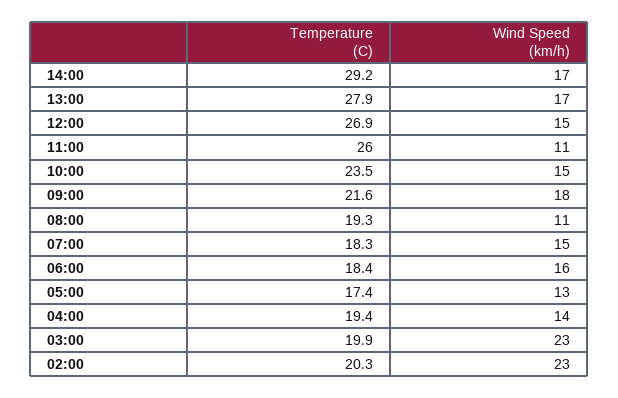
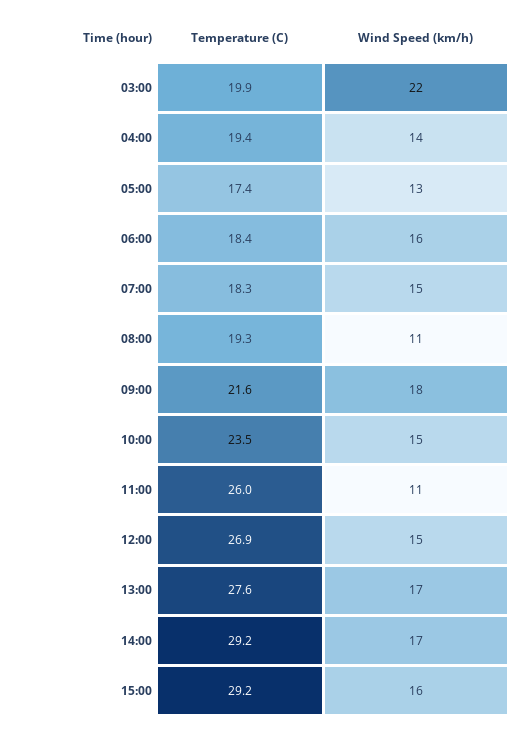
Temperature (C), 13:00: 27.9 -> 27.6
Wind Speed (km/h), 03:00: 23 -> 22
Temperature (C), 02:00: 20.3 -> none
Wind Speed (km/h), 02:00: 23 -> none
Temperature (C), 15:00: none -> 29.2
Wind Speed (km/h), 15:00: none -> 16

